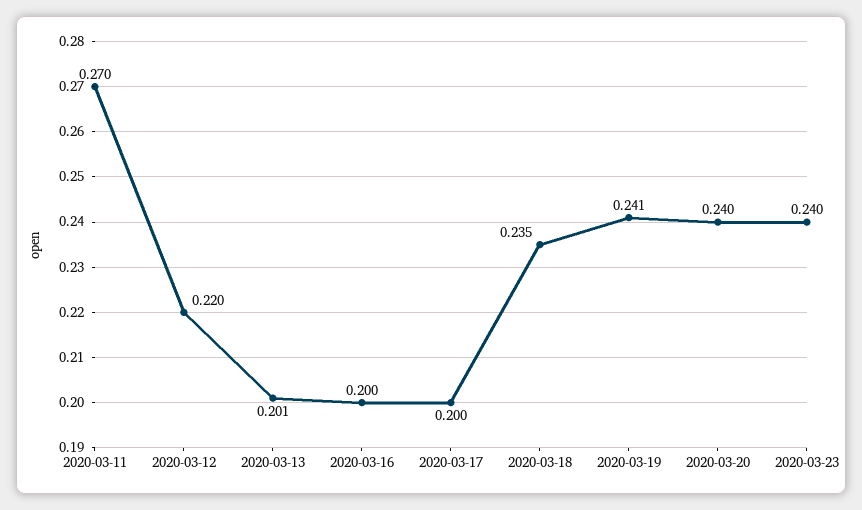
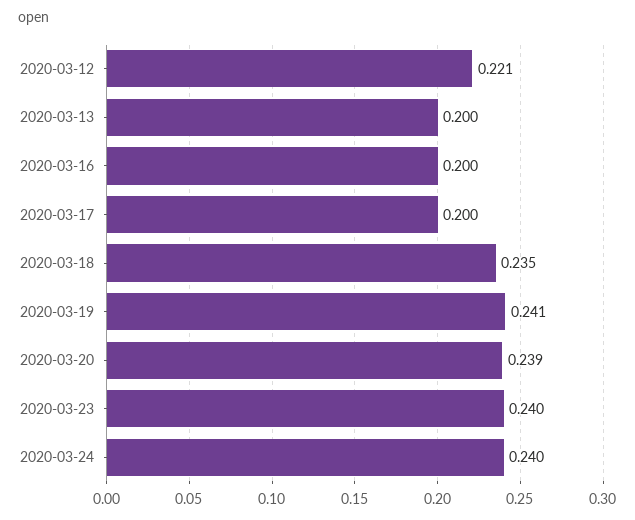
2020-03-11: 0.27 -> none
2020-03-12: 0.22 -> 0.221
2020-03-13: 0.201 -> 0.2
2020-03-20: 0.24 -> 0.239
2020-03-24: none -> 0.24

